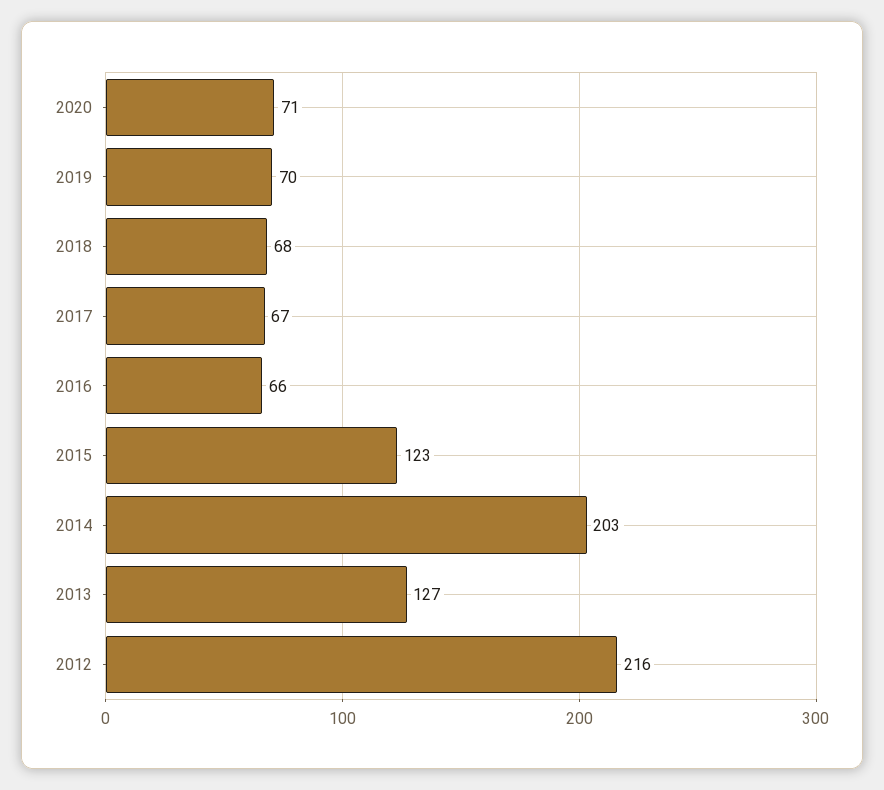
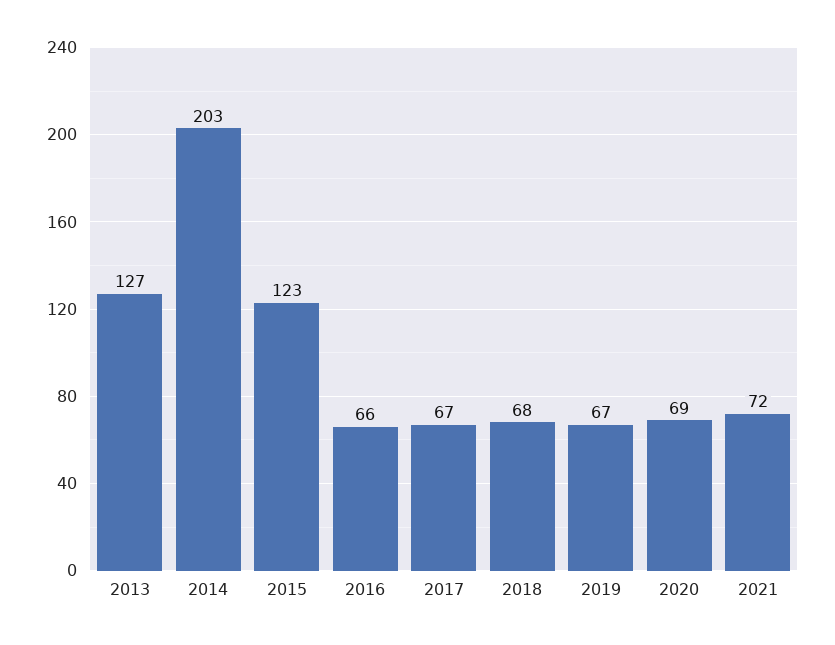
2020: 71 -> 69
2019: 70 -> 67
2012: 216 -> none
2021: none -> 72

